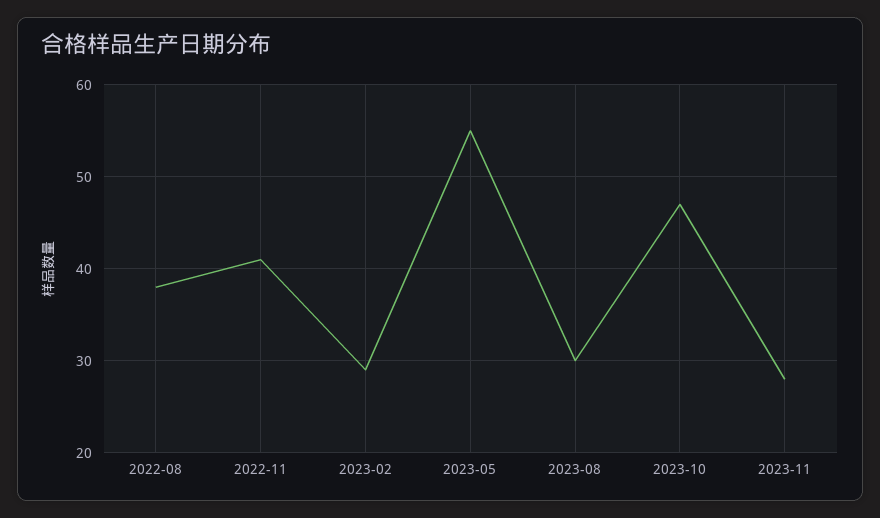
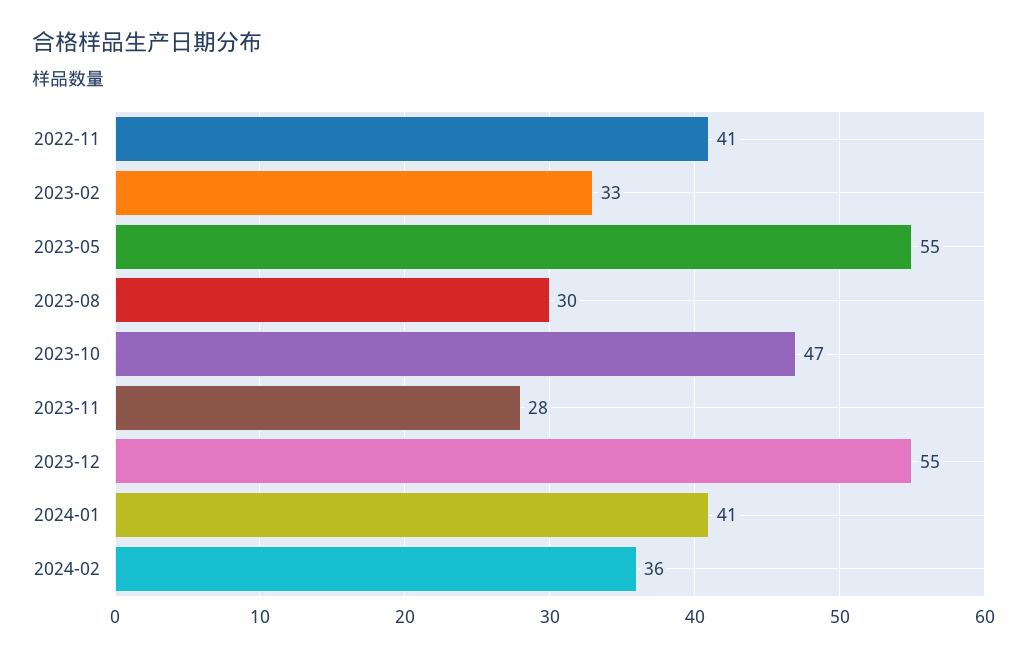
2022-08: 38 -> none
2023-02: 29 -> 33
2023-12: none -> 55
2024-01: none -> 41
2024-02: none -> 36

